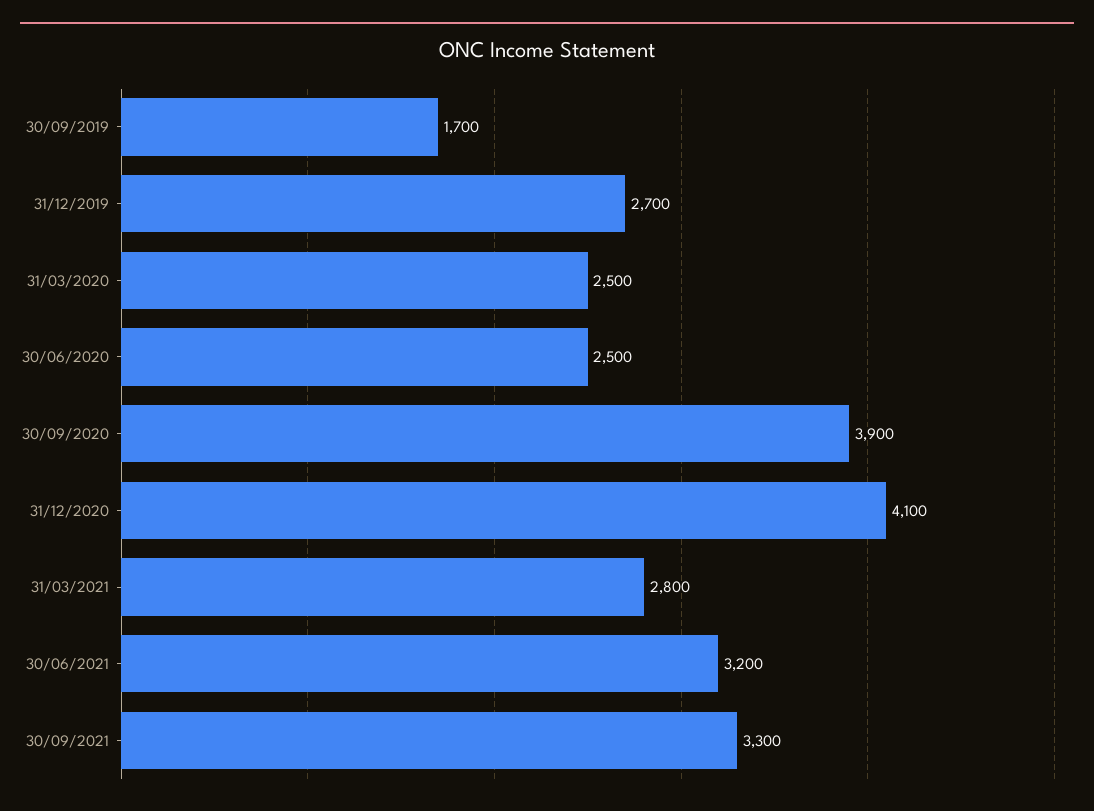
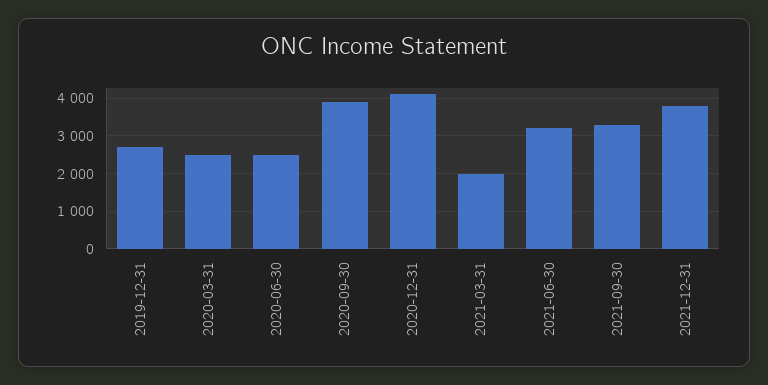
30/09/2019: 1700 -> none
31/03/2021: 2800 -> 2000
2021-12-31: none -> 3800

